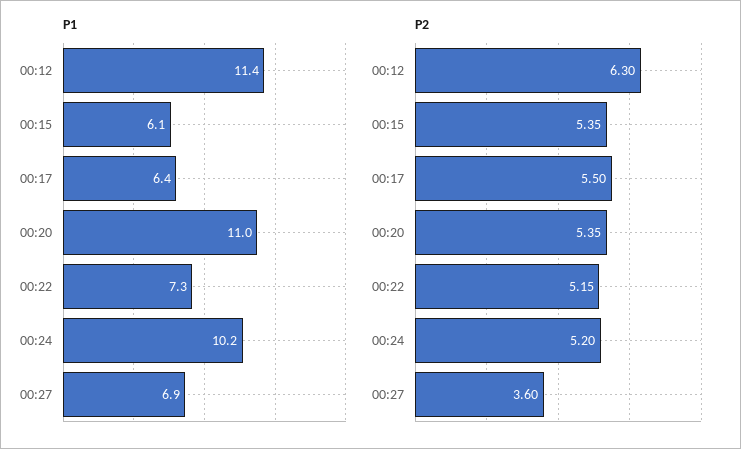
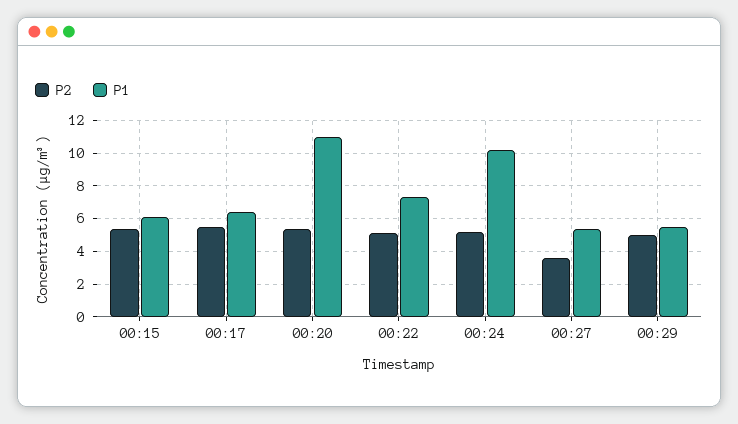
P1, 00:12: 11.4 -> none
P1, 00:27: 6.9 -> 5.5
P2, 00:12: 6.3 -> none
P2, 00:29: none -> 5
P1, 00:29: none -> 5.5

